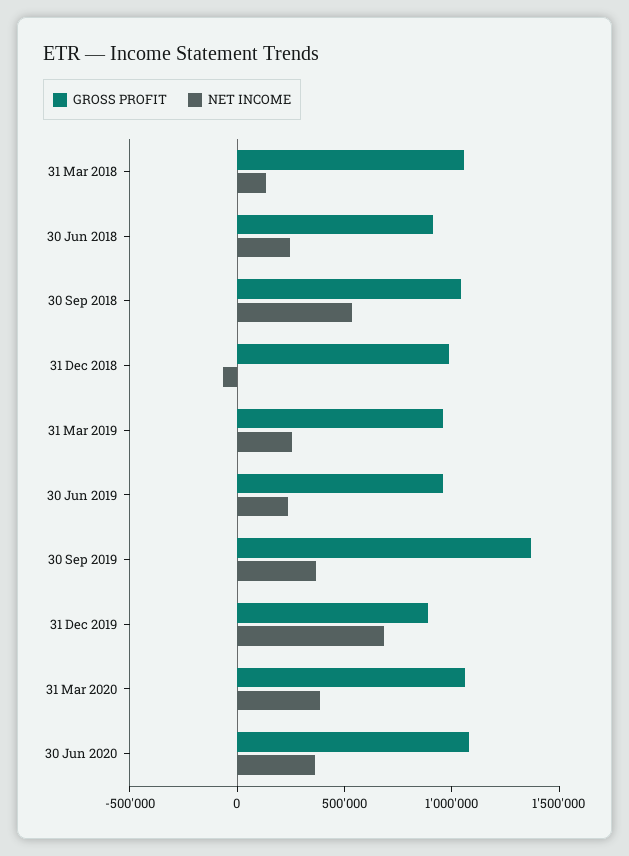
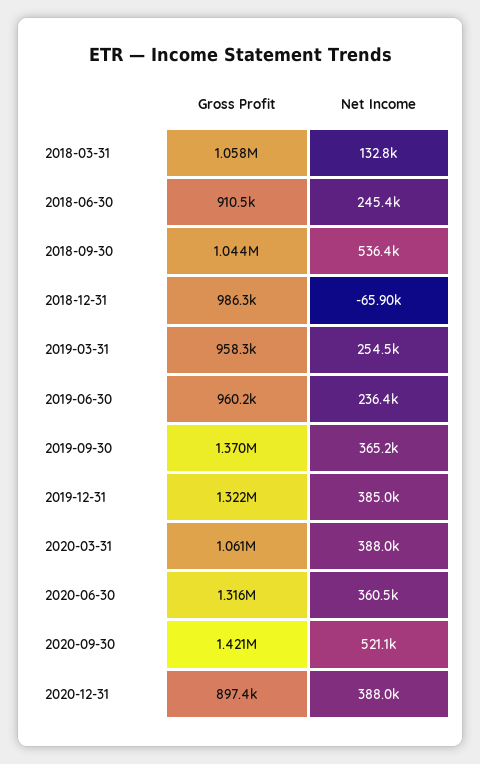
GROSS PROFIT, 31 Dec 2019: 900000 -> 1322000
NET INCOME, 31 Dec 2019: 700000 -> 385000
GROSS PROFIT, 30 Jun 2020: 1100000 -> 1316000
GROSS PROFIT, 2020-09-30: none -> 1421000
NET INCOME, 2020-09-30: none -> 521100
GROSS PROFIT, 2020-12-31: none -> 897400
NET INCOME, 2020-12-31: none -> 388000

